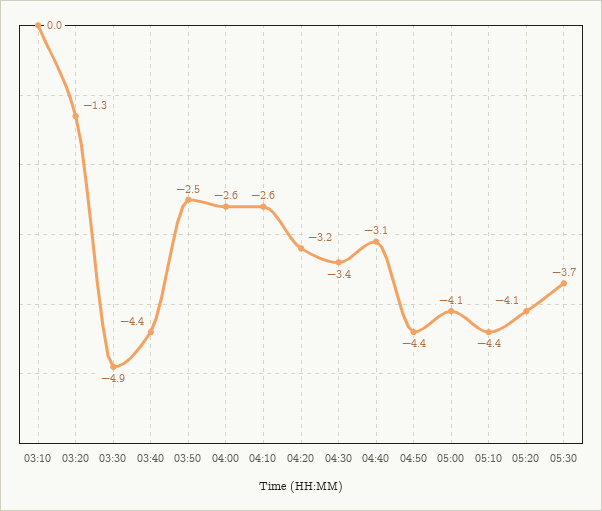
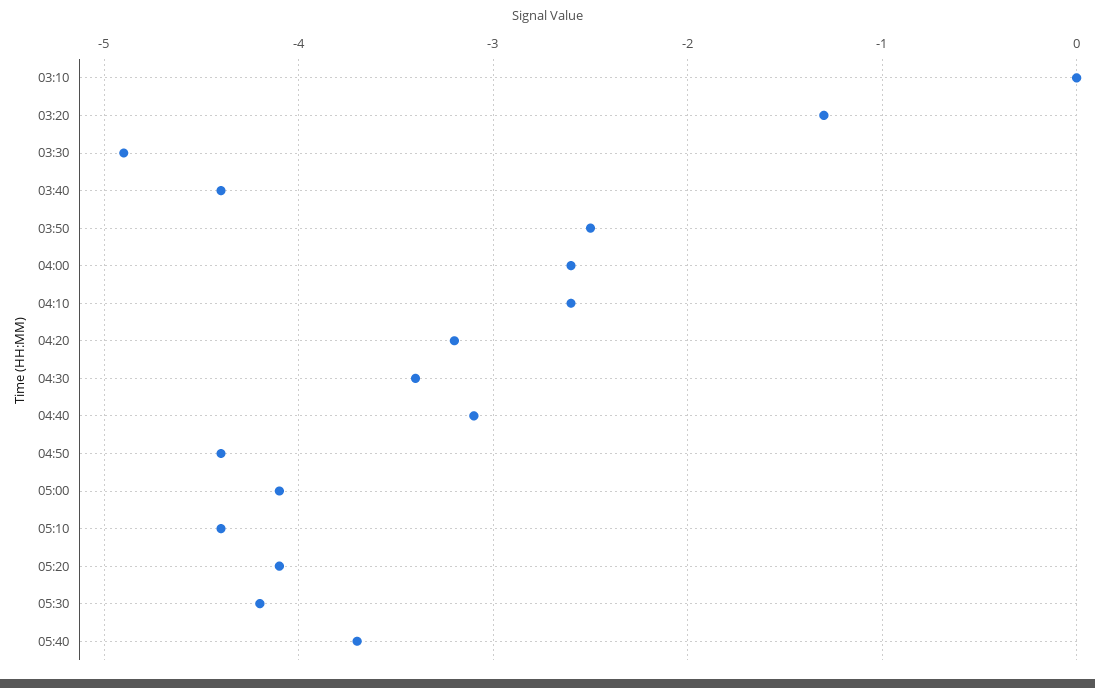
05:30: -3.7 -> -4.2
05:40: none -> -3.7

